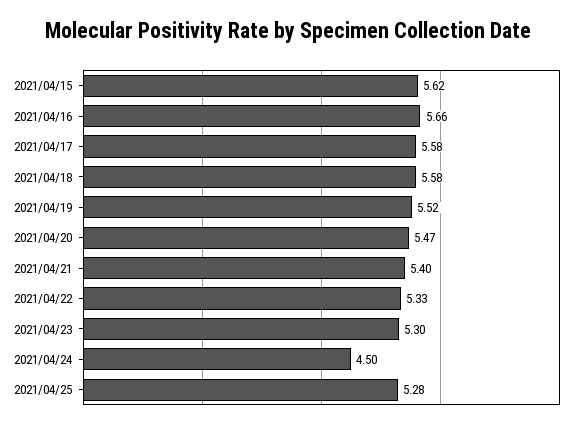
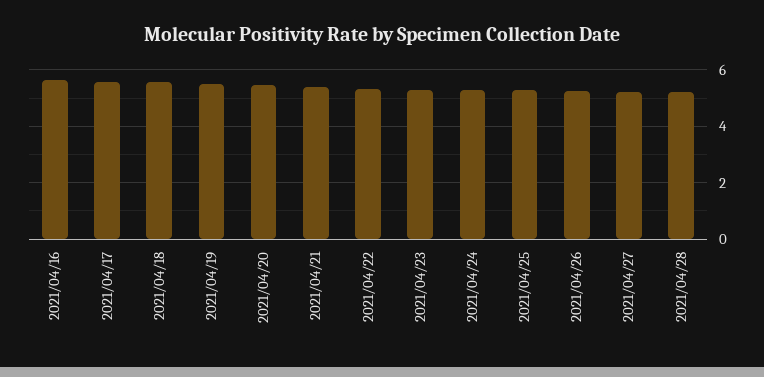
2021/04/15: 5.62 -> none
2021/04/24: 4.5 -> 5.25
2021/04/26: none -> 5.25
2021/04/27: none -> 5.25
2021/04/28: none -> 5.25

